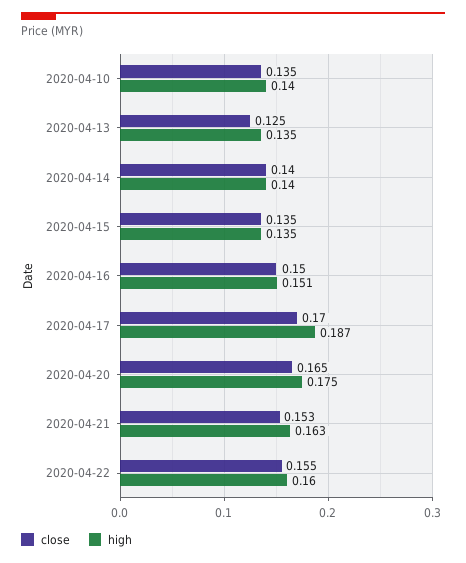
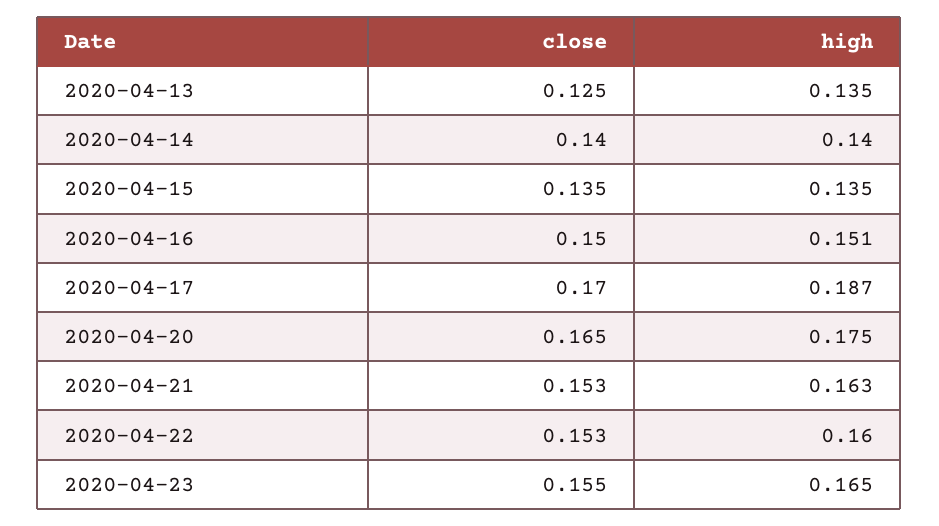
close, 2020-04-10: 0.135 -> none
high, 2020-04-10: 0.14 -> none
close, 2020-04-22: 0.155 -> 0.153
close, 2020-04-23: none -> 0.155
high, 2020-04-23: none -> 0.165

